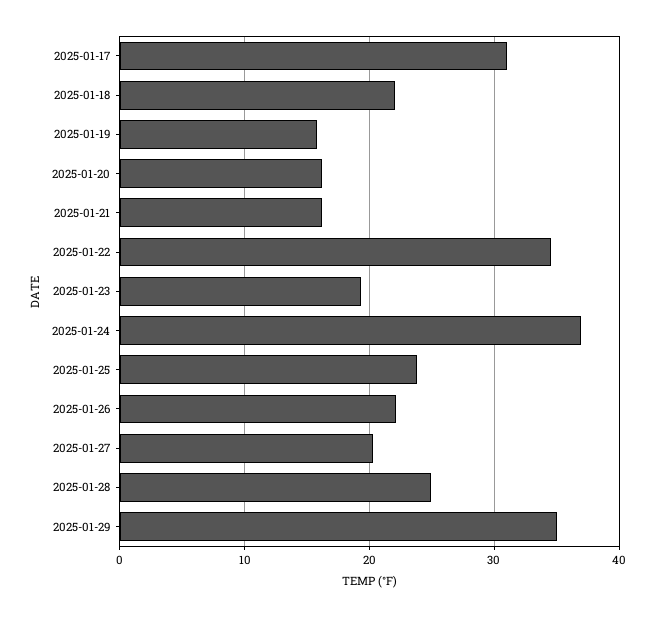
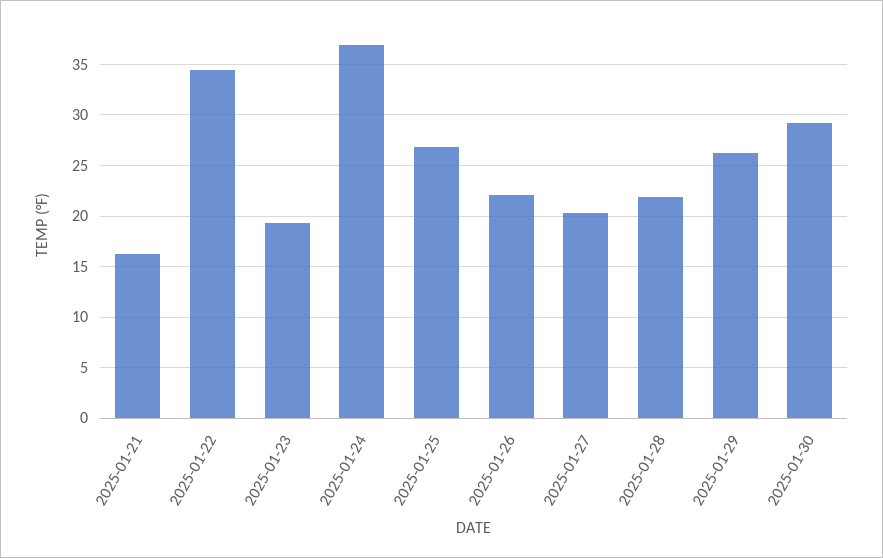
2025-01-17: 31 -> none
2025-01-18: 22 -> none
2025-01-19: 16 -> none
2025-01-20: 16 -> none
2025-01-25: 24 -> 27
2025-01-28: 25 -> 22
2025-01-29: 35 -> 26
2025-01-30: none -> 29

